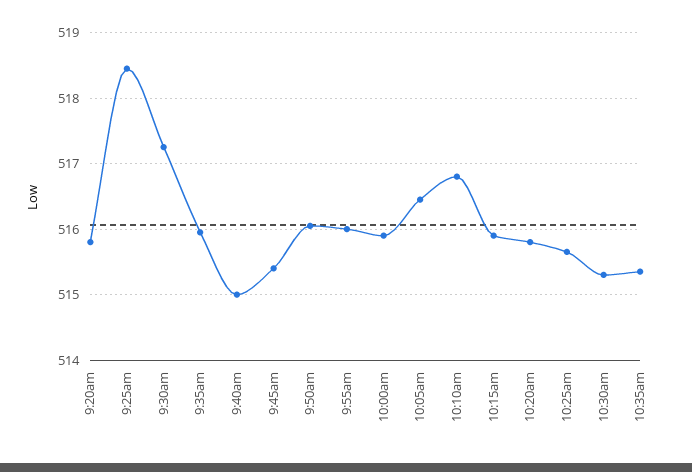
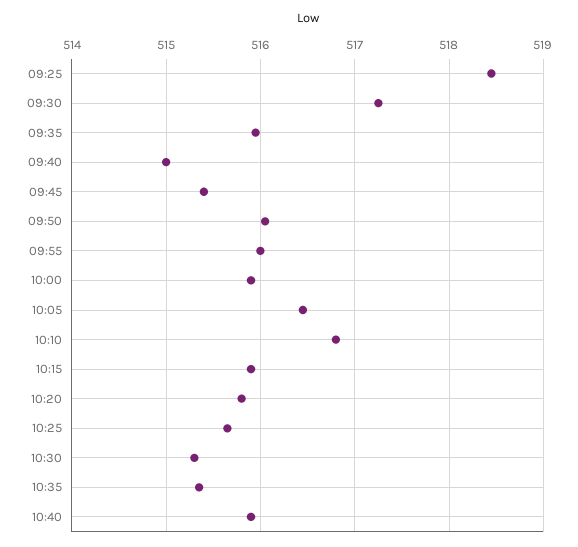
9:20am: 515.8 -> none
10:40: none -> 515.9

